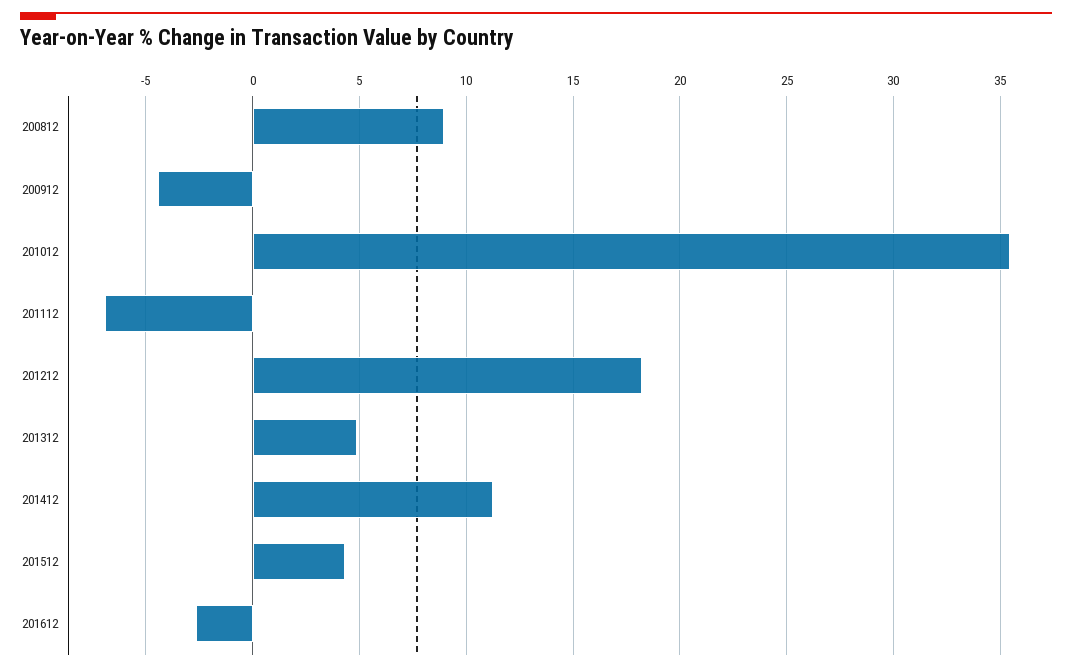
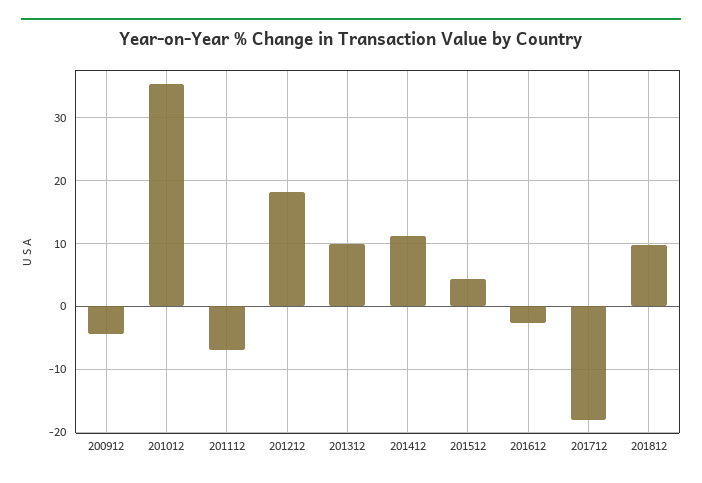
200812: 9 -> none
201312: 5 -> 10
201712: none -> -18
201812: none -> 10

